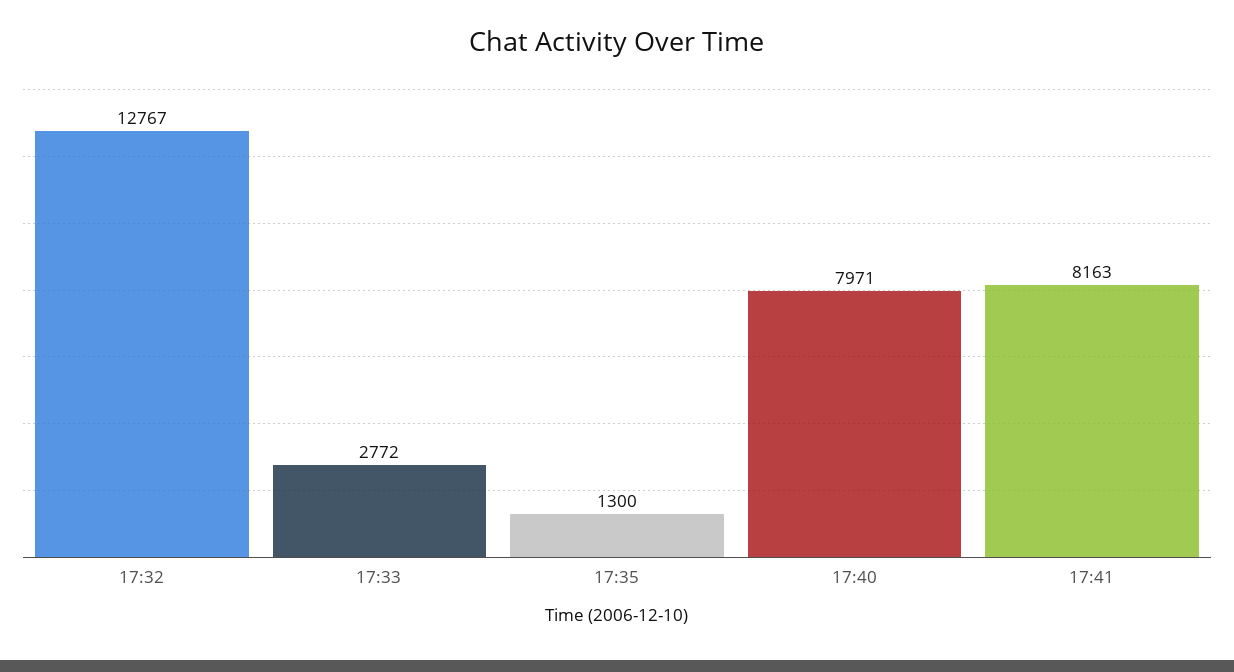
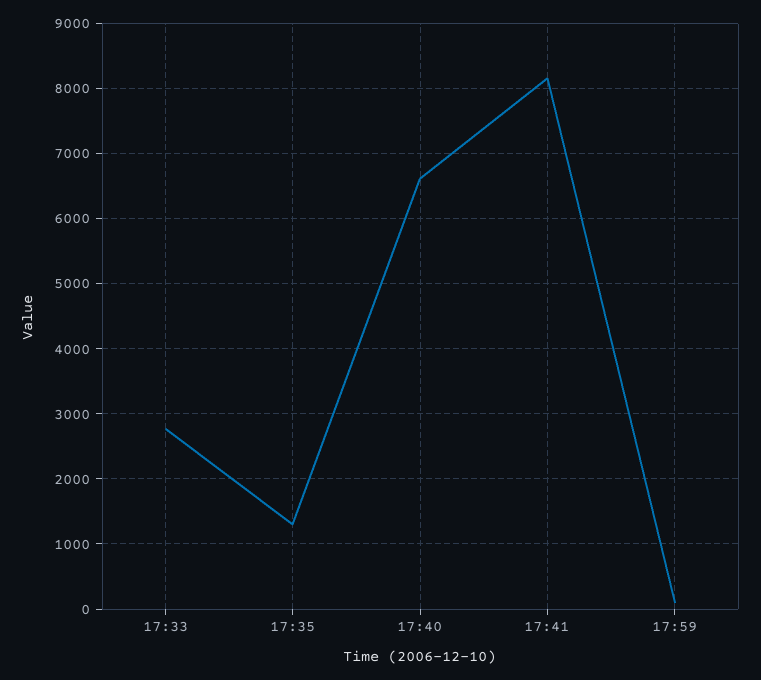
17:32: 12767 -> none
17:40: 7971 -> 6600
17:59: none -> 100

